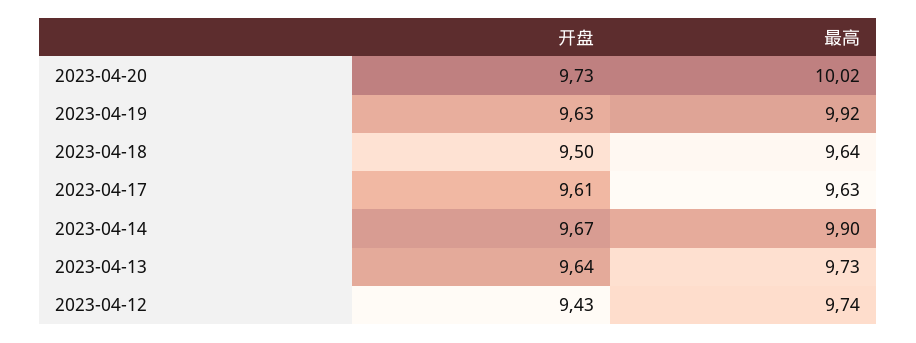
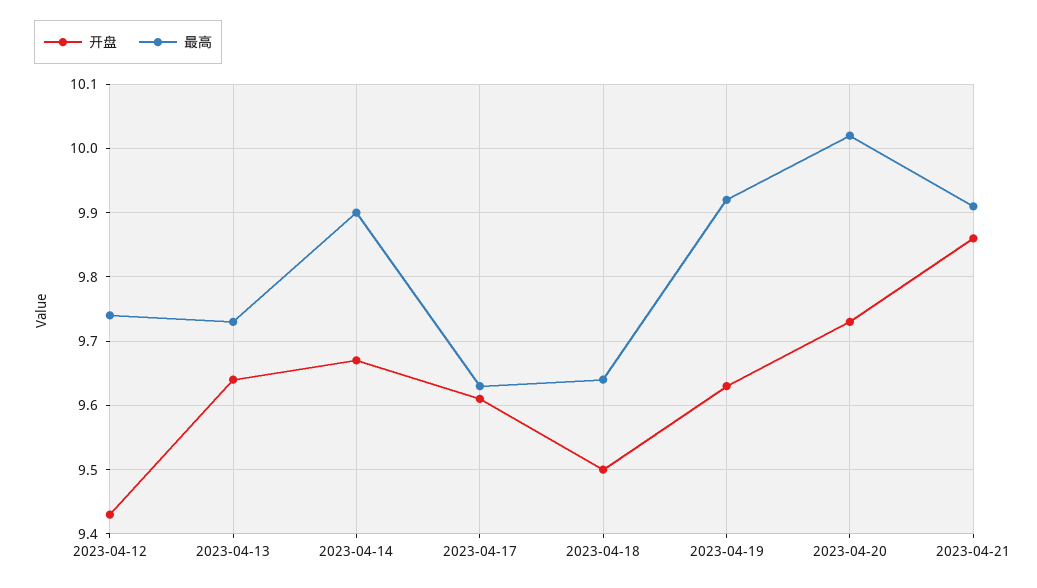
开盘, 2023-04-21: none -> 9.86
最高, 2023-04-21: none -> 9.91

